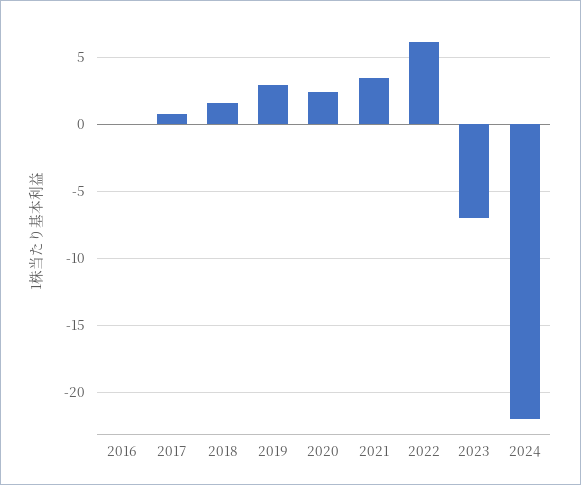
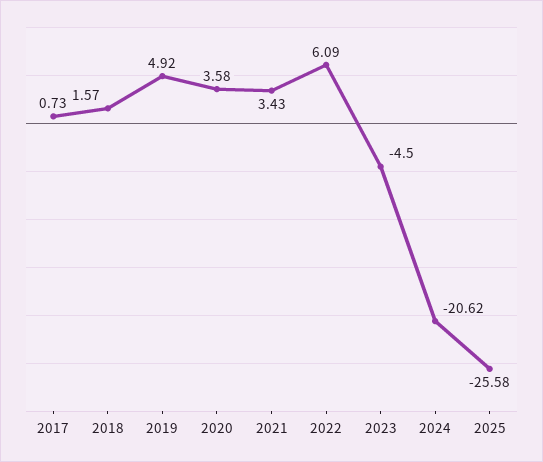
2016: 0 -> none
2019: 3 -> 4.92
2020: 2.5 -> 3.58
2023: -7 -> -4.5
2024: -22 -> -20.62
2025: none -> -25.58

